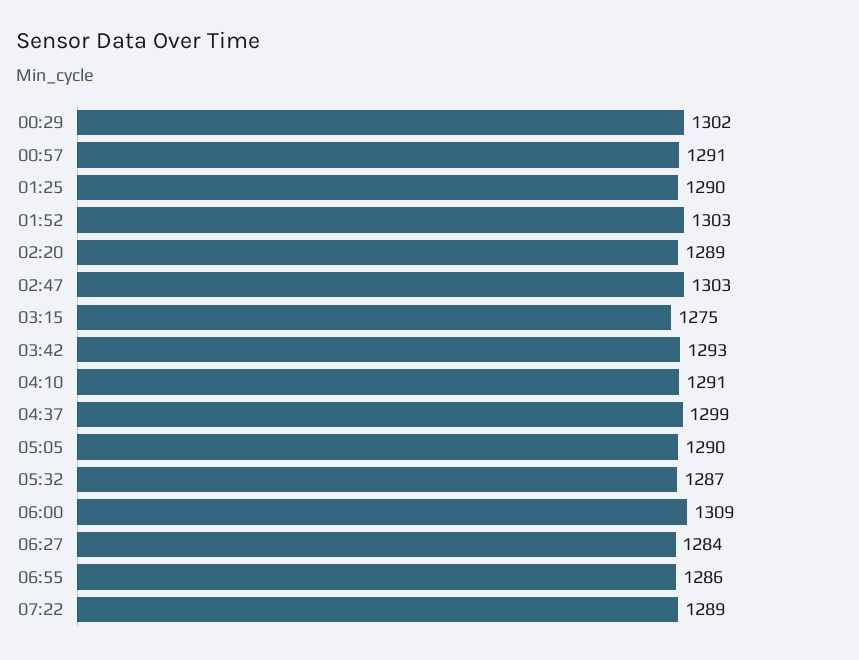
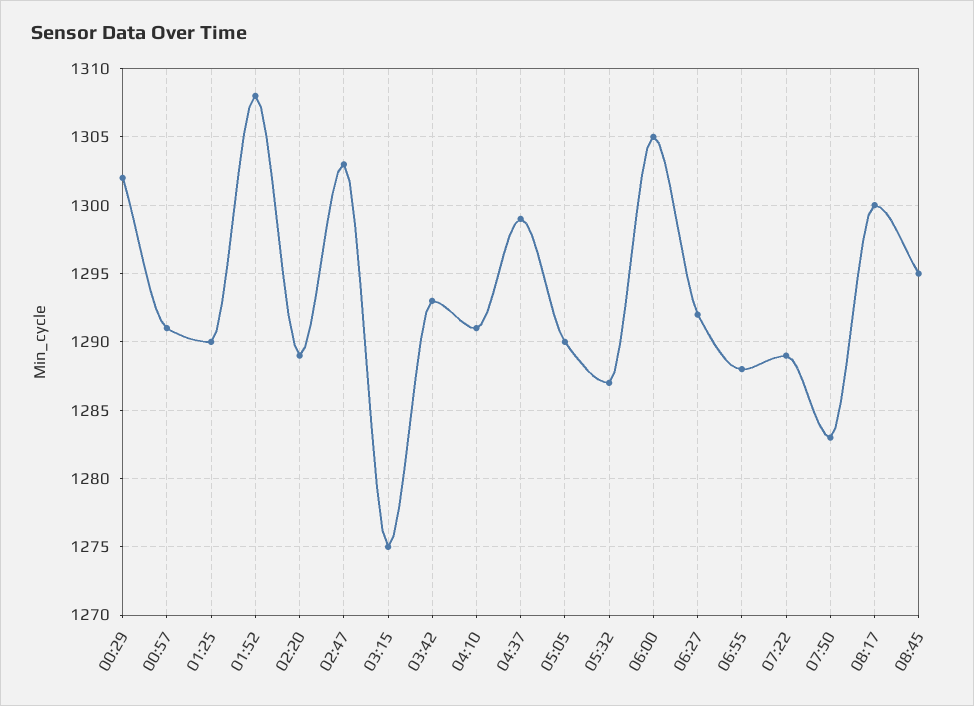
01:52: 1303 -> 1308
06:00: 1309 -> 1305
06:27: 1284 -> 1292
06:55: 1286 -> 1288
07:50: none -> 1283
08:17: none -> 1300
08:45: none -> 1295

